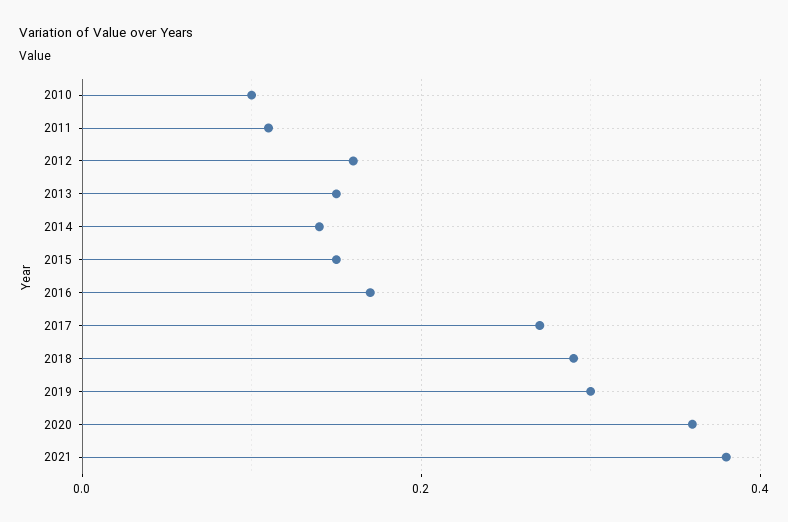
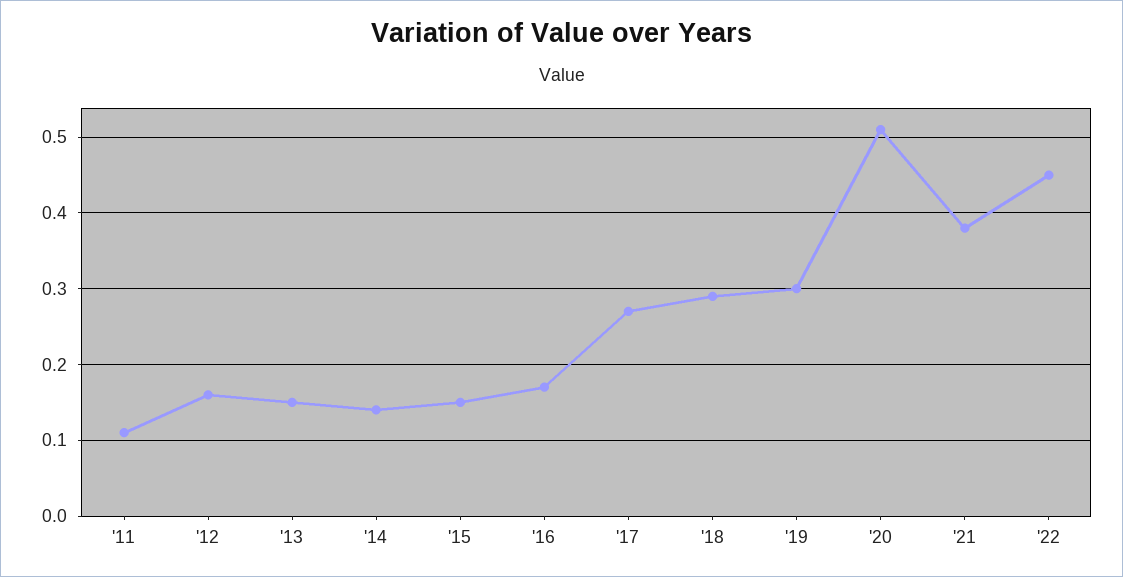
2010: 0.1 -> none
2020: 0.35 -> 0.51
'22: none -> 0.45

